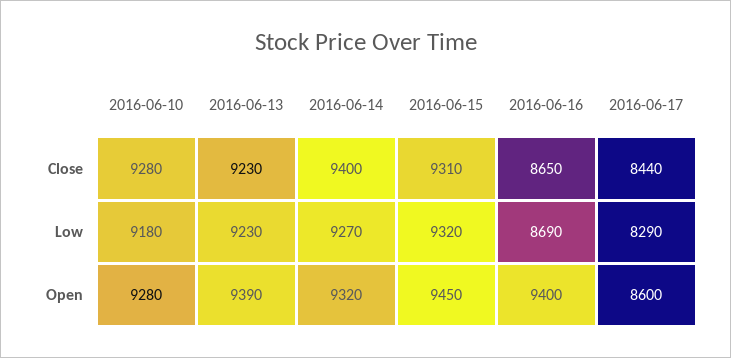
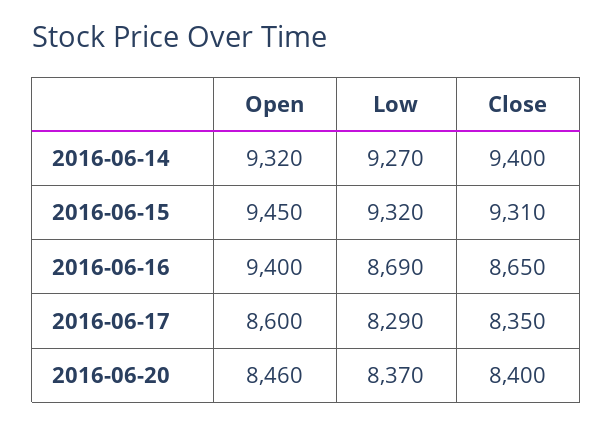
2016-06-10, Close: 9280 -> none
2016-06-13, Close: 9230 -> none
2016-06-17, Close: 8440 -> 8350
2016-06-10, Low: 9180 -> none
2016-06-13, Low: 9230 -> none
2016-06-10, Open: 9280 -> none
2016-06-13, Open: 9390 -> none
2016-06-20, Open: none -> 8460
2016-06-20, Low: none -> 8370
2016-06-20, Close: none -> 8400

